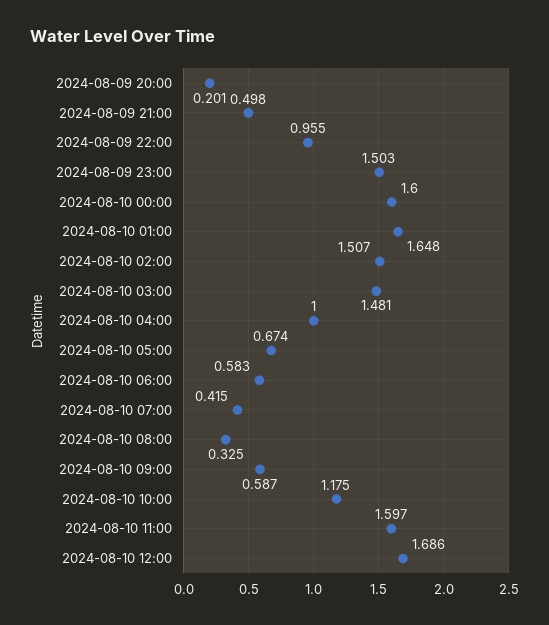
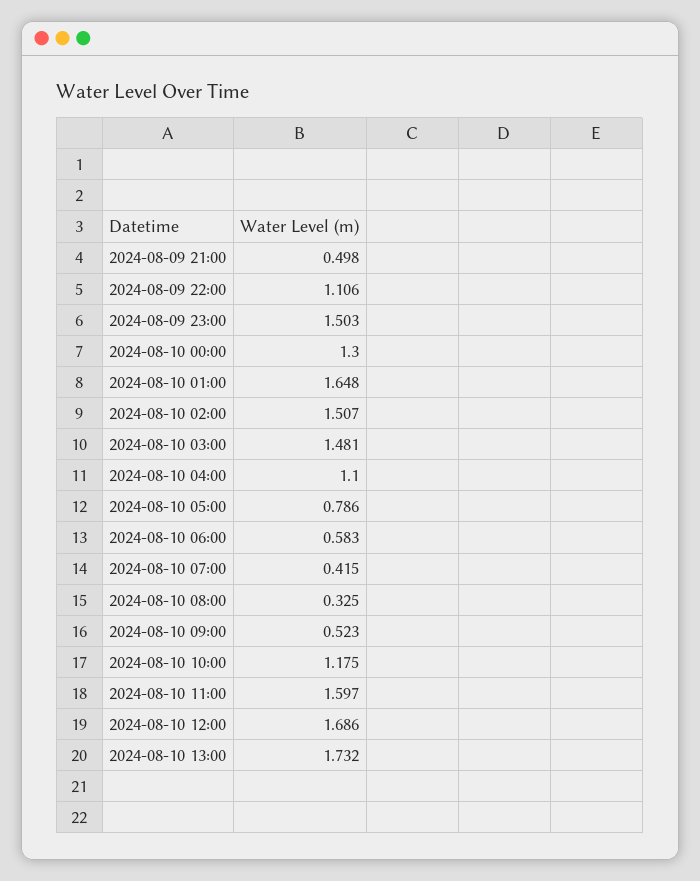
2024-08-09 20:00: 0.201 -> none
2024-08-09 22:00: 0.955 -> 1.106
2024-08-10 00:00: 1.6 -> 1.3
2024-08-10 04:00: 1 -> 1.1
2024-08-10 05:00: 0.674 -> 0.786
2024-08-10 09:00: 0.587 -> 0.523
2024-08-10 13:00: none -> 1.732

